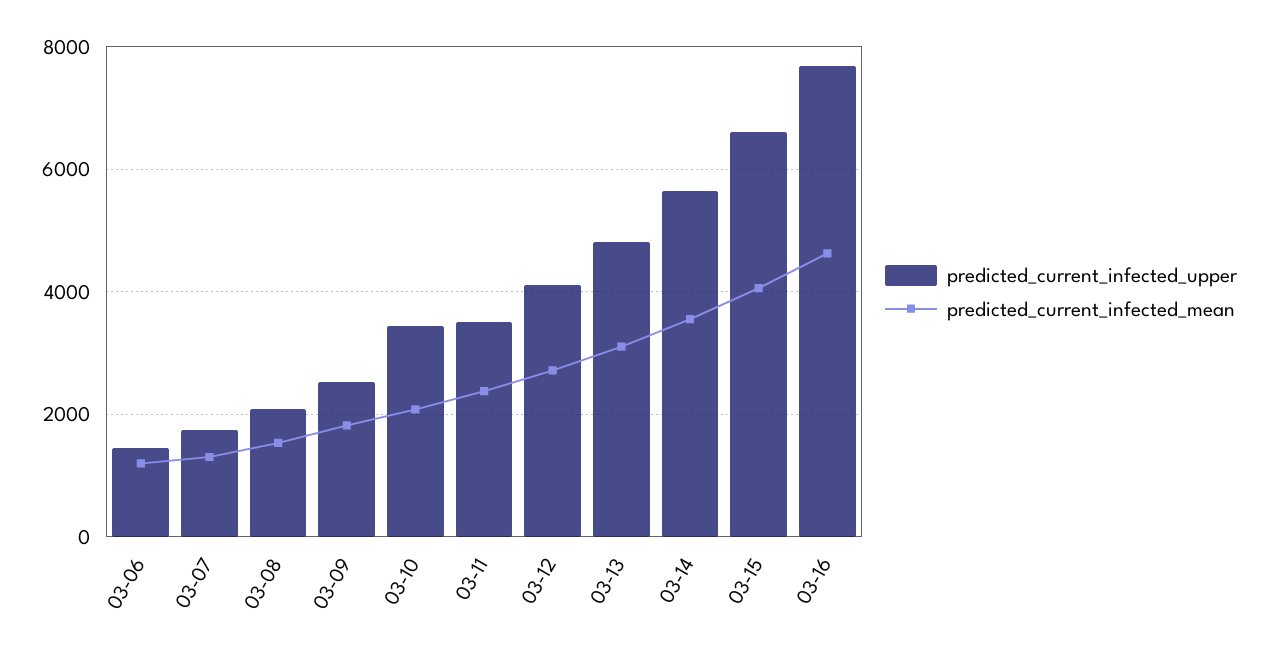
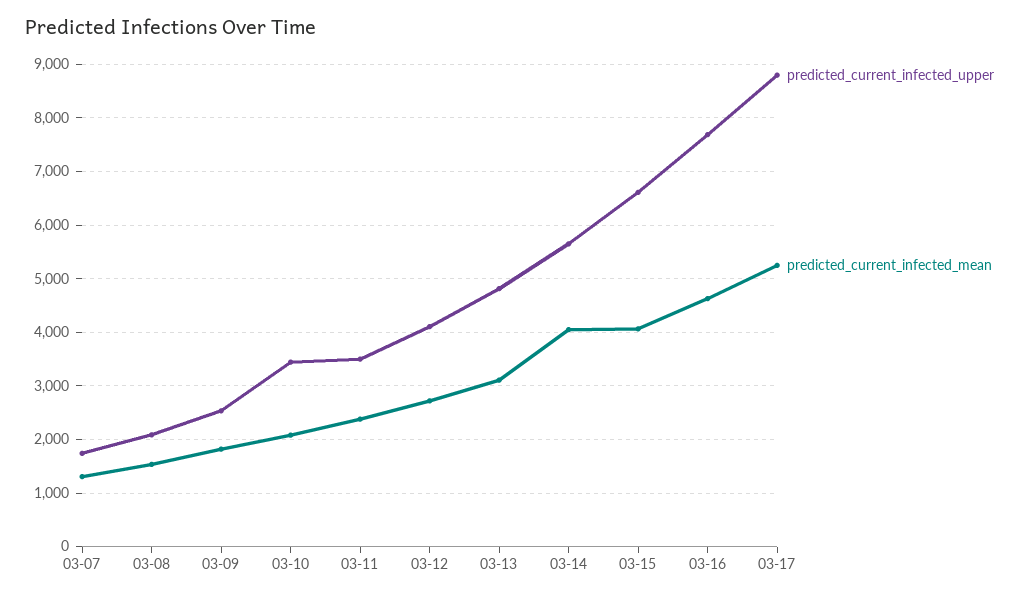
predicted_current_infected_upper, 03-06: 1400 -> none
predicted_current_infected_mean, 03-06: 1200 -> none
predicted_current_infected_mean, 03-14: 3600 -> 4000
predicted_current_infected_upper, 03-17: none -> 8800
predicted_current_infected_mean, 03-17: none -> 5200

